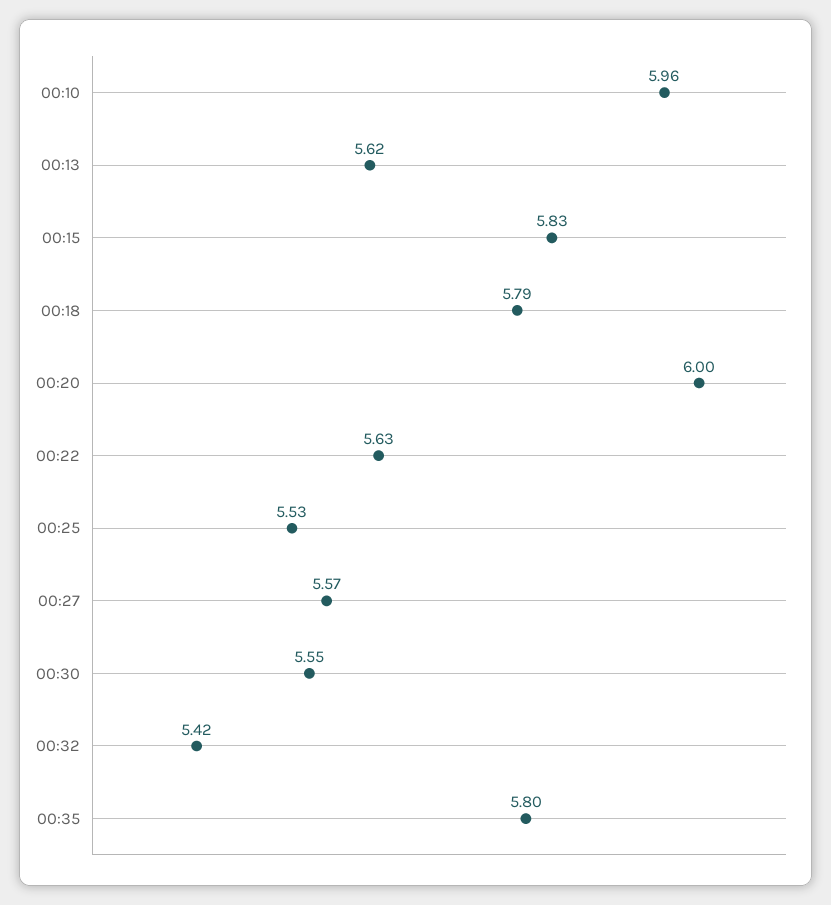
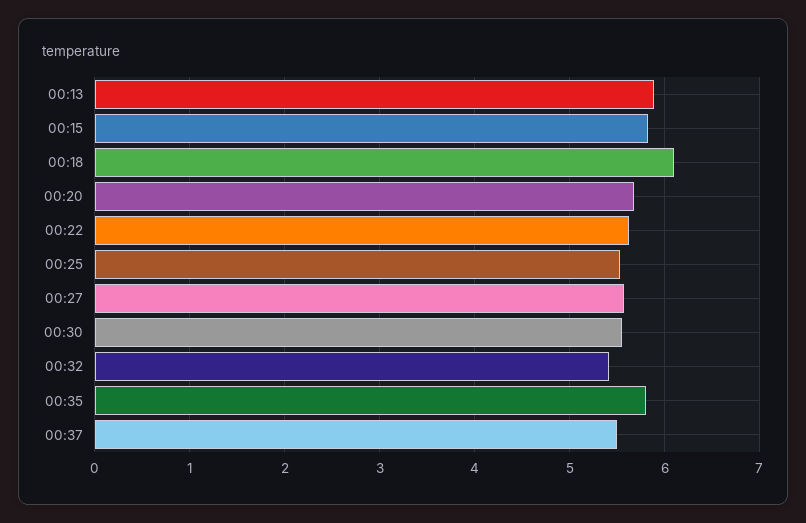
00:10: 5.96 -> none
00:13: 5.62 -> 5.9
00:18: 5.79 -> 6.1
00:20: 6 -> 5.7
00:37: none -> 5.5

